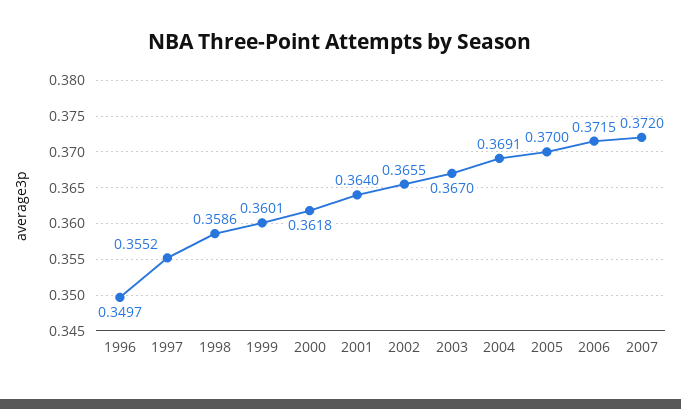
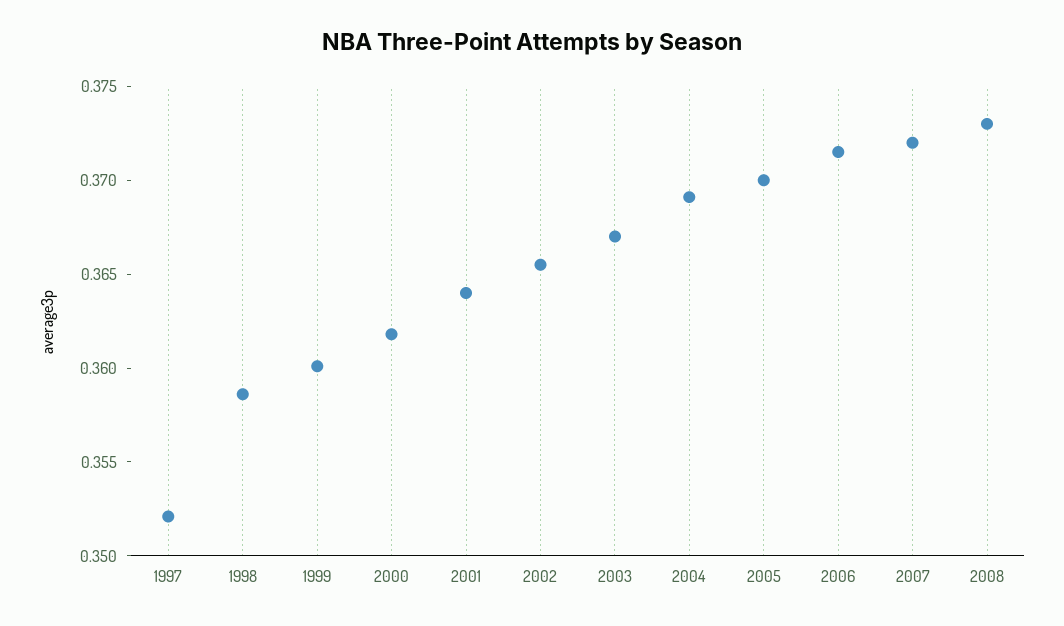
1996: 0.3497 -> none
1997: 0.3552 -> 0.352
2008: none -> 0.373

